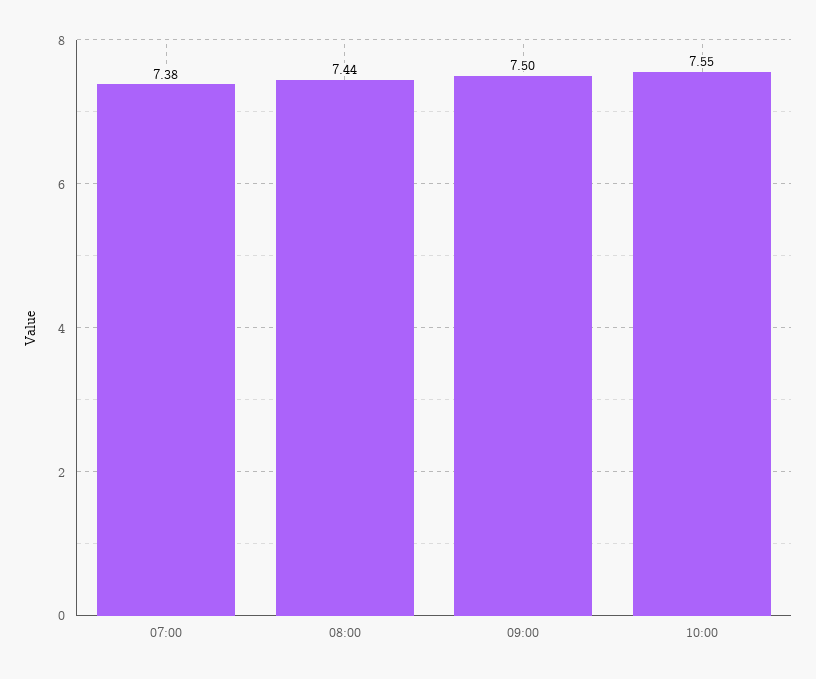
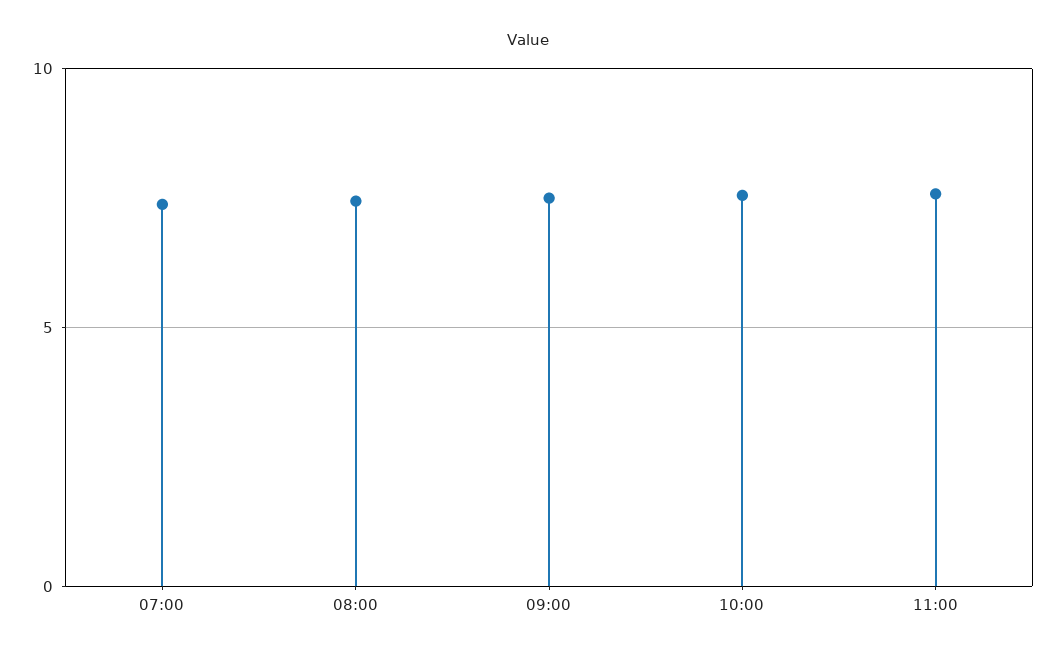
11:00: none -> 7.5

